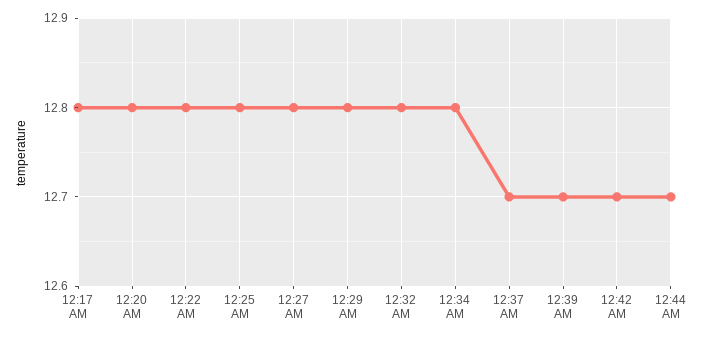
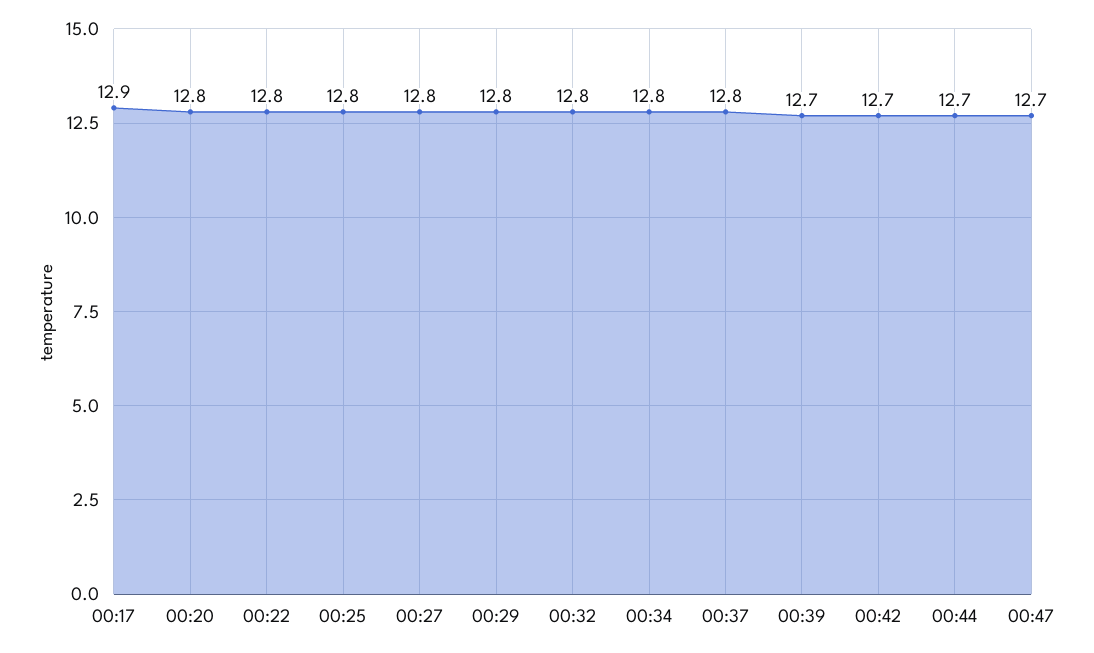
12:17 AM: 12.8 -> 12.9
12:37 AM: 12.7 -> 12.8
00:47: none -> 12.7

